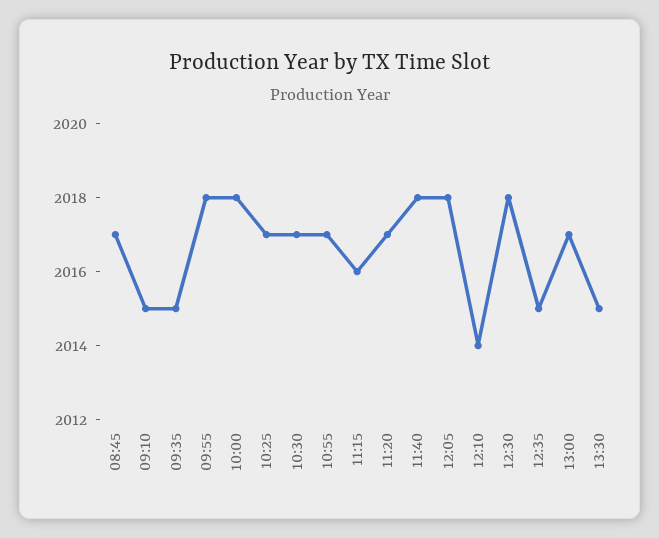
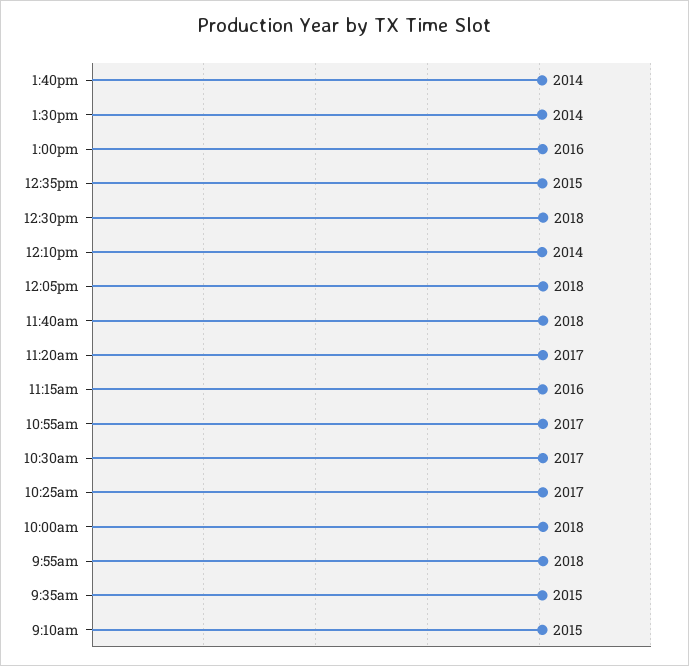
08:45: 2017 -> none
13:00: 2017 -> 2016
13:30: 2015 -> 2014
1:40pm: none -> 2014

